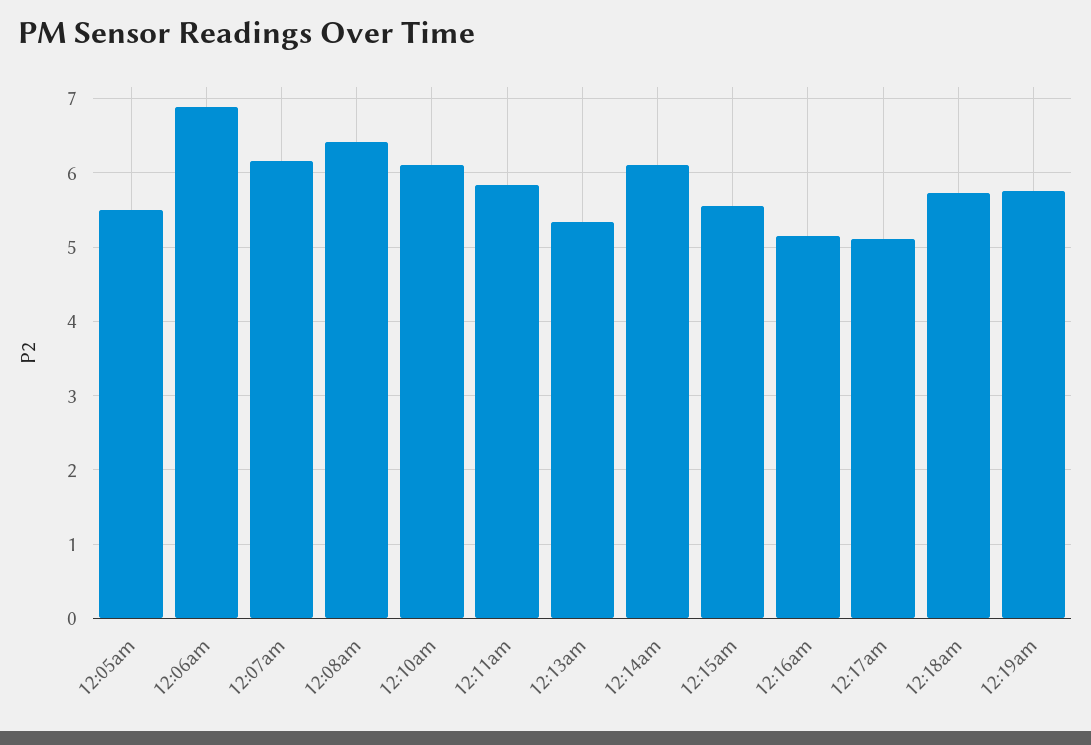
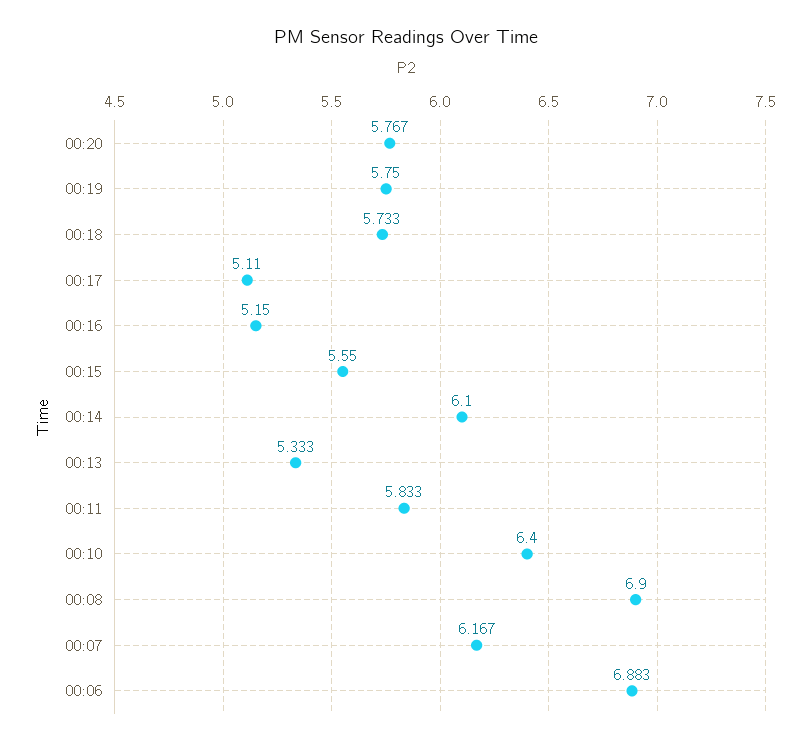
12:05am: 5.5 -> none
12:08am: 6.4 -> 6.9
12:10am: 6.1 -> 6.4
00:20: none -> 5.767

